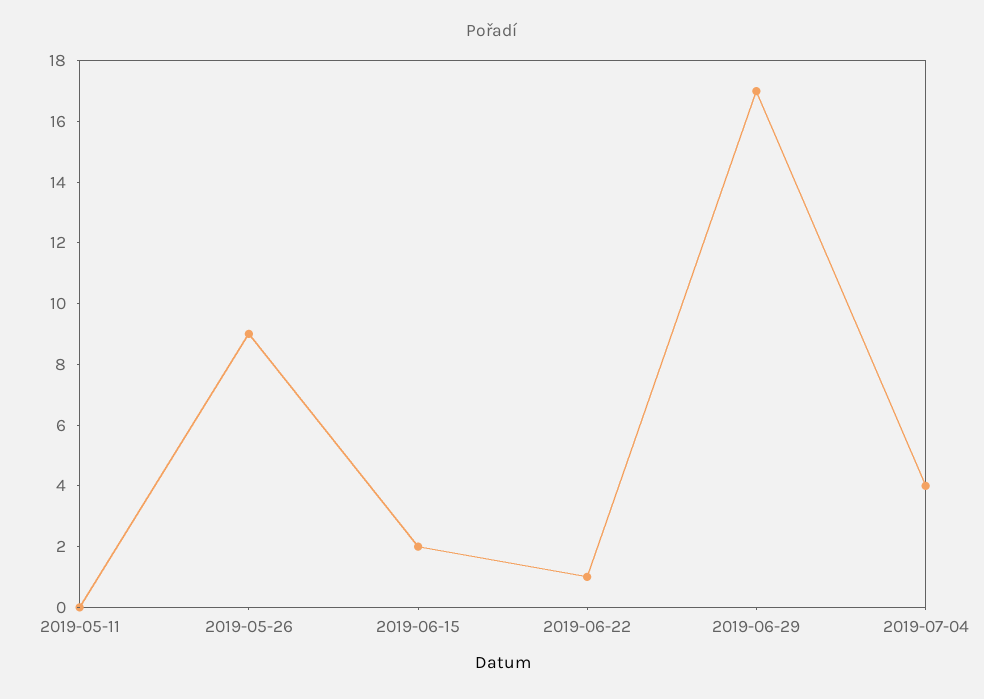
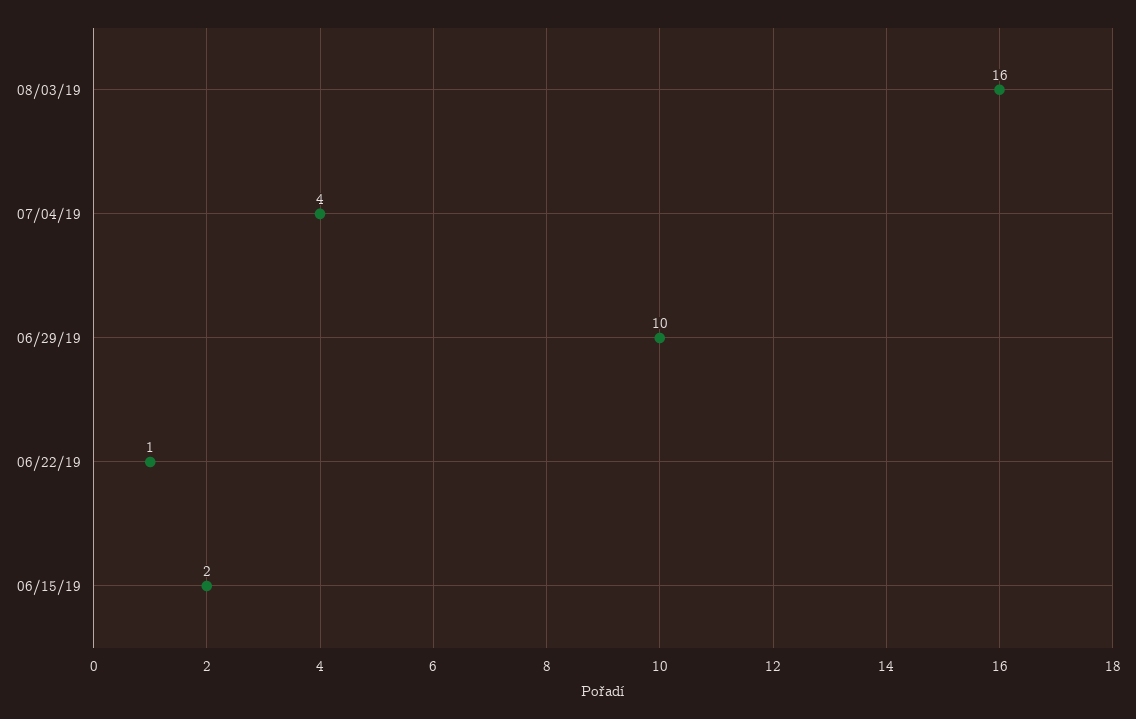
2019-05-11: 0 -> none
2019-05-26: 9 -> none
2019-06-29: 17 -> 10
08/03/19: none -> 16

